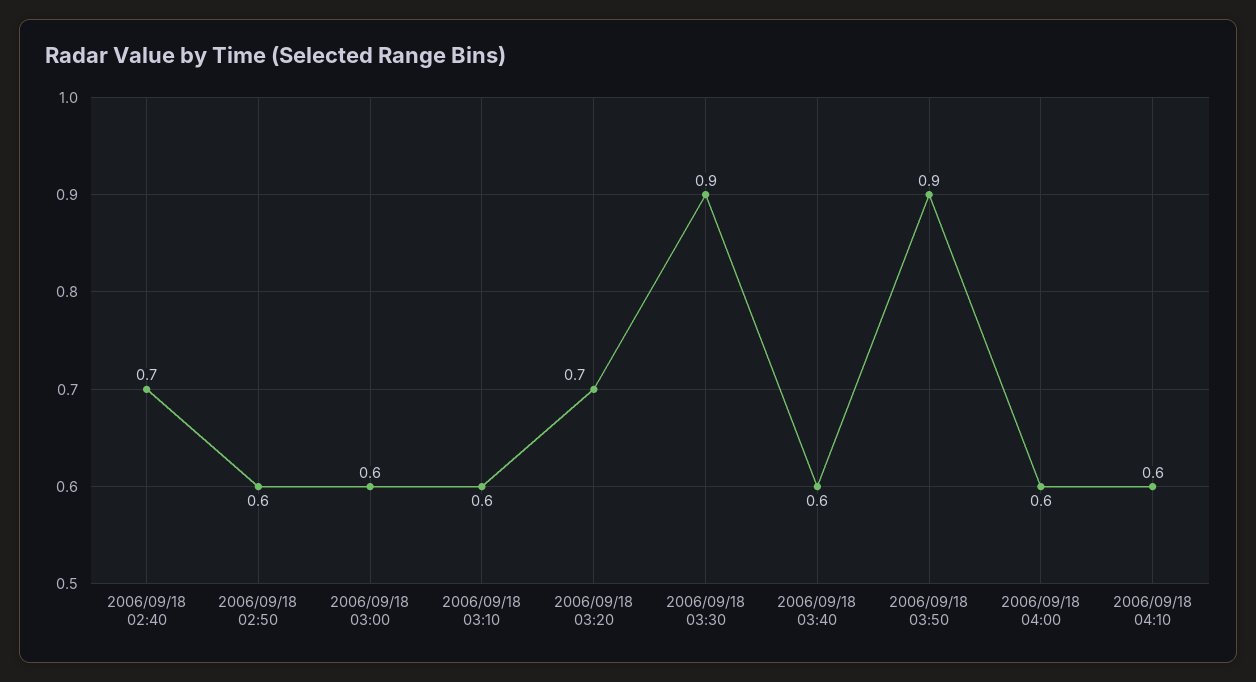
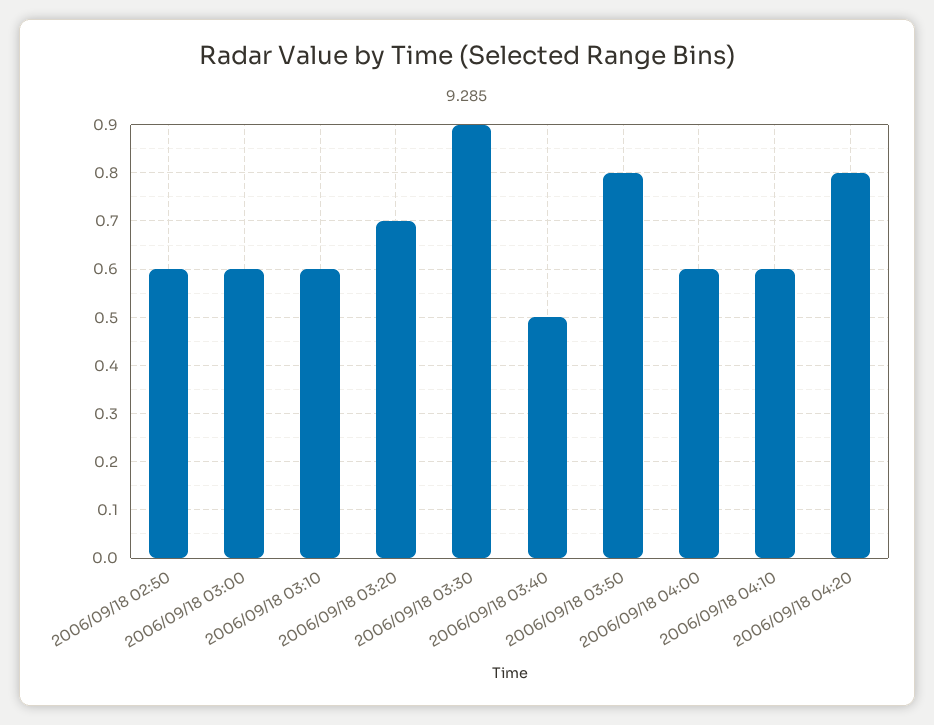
2006/09/18 02:40: 0.7 -> none
2006/09/18 03:40: 0.6 -> 0.5
2006/09/18 03:50: 0.9 -> 0.8
2006/09/18 04:20: none -> 0.8

